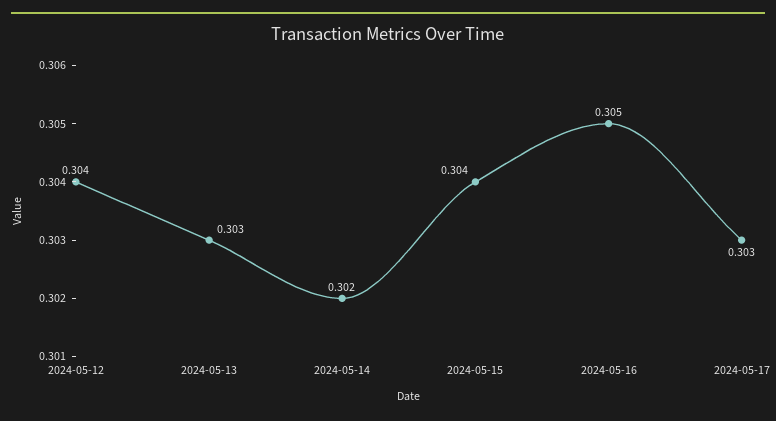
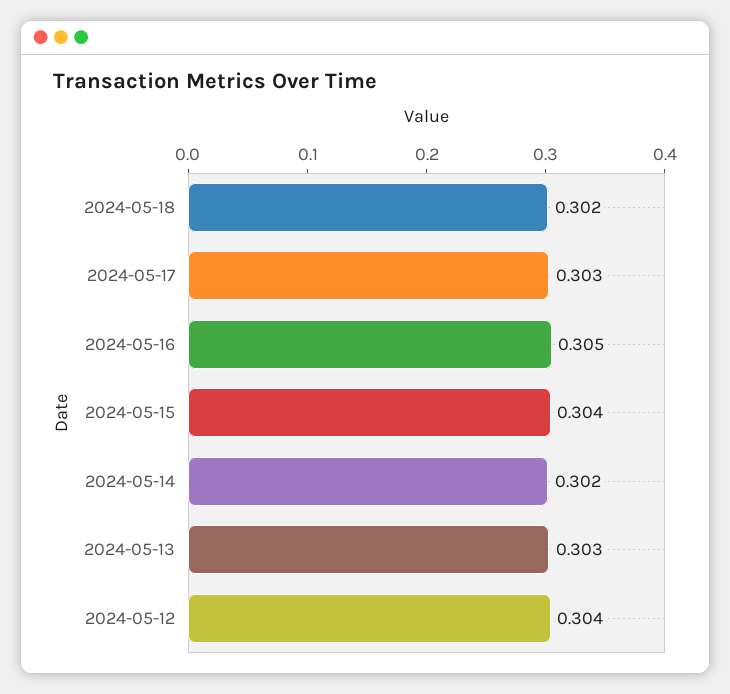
2024-05-18: none -> 0.302

